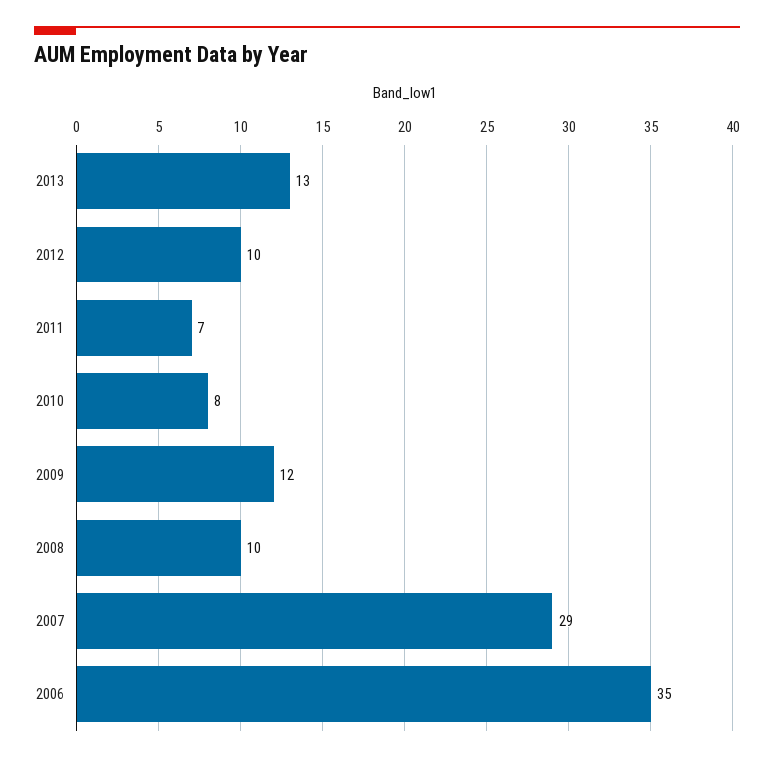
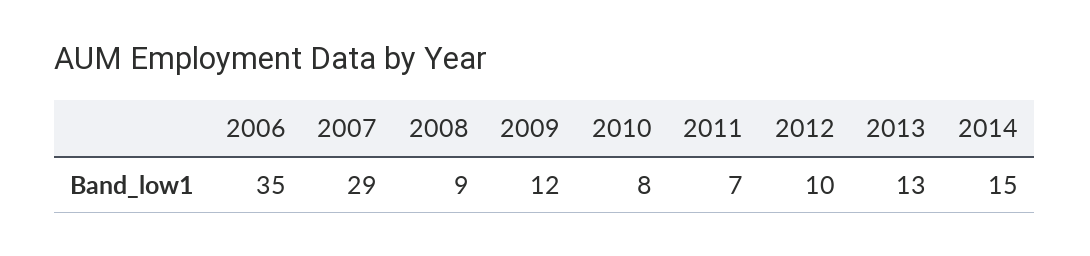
2008: 10 -> 9
2014: none -> 15

